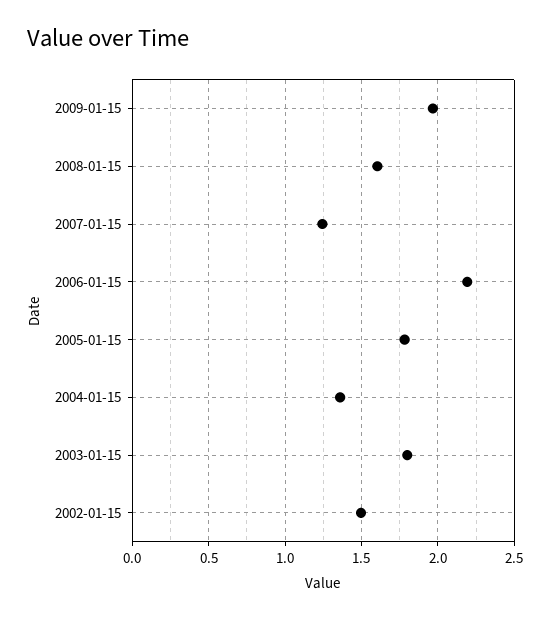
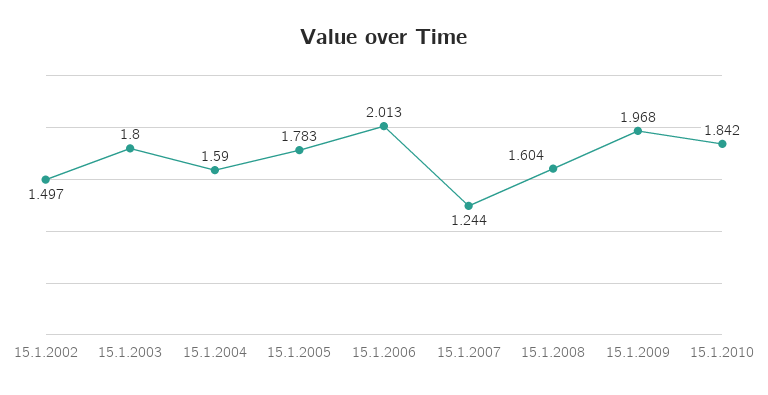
2006-01-15: 2.2 -> 2.013
2004-01-15: 1.35 -> 1.59
15.1.2010: none -> 1.842

